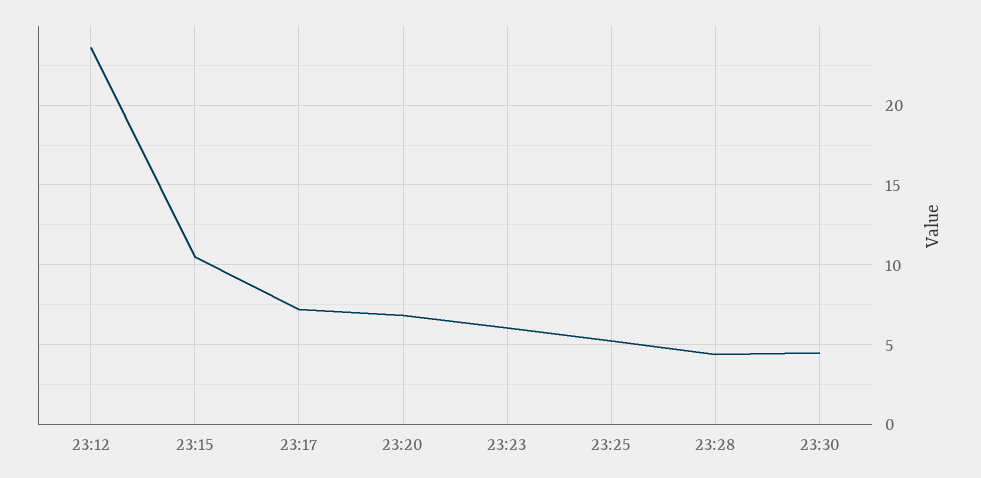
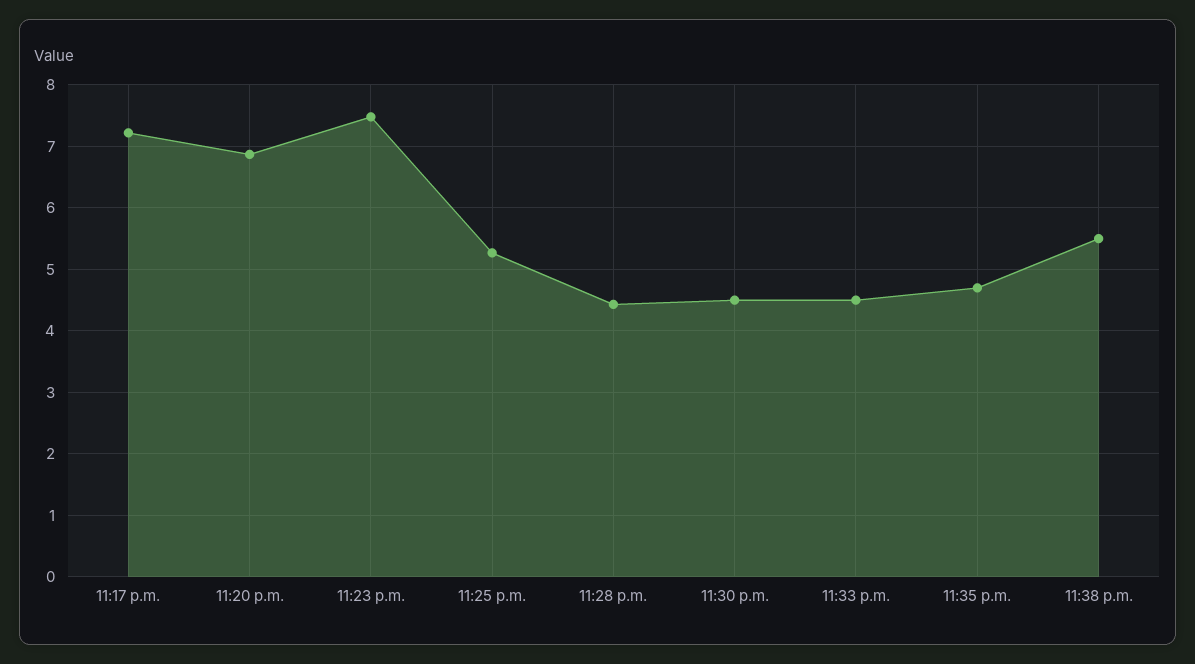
23:12: 23.5 -> none
23:15: 10.5 -> none
23:23: 6 -> 7.5
11:33 p.m.: none -> 4.5
11:35 p.m.: none -> 4.7
11:38 p.m.: none -> 5.5

